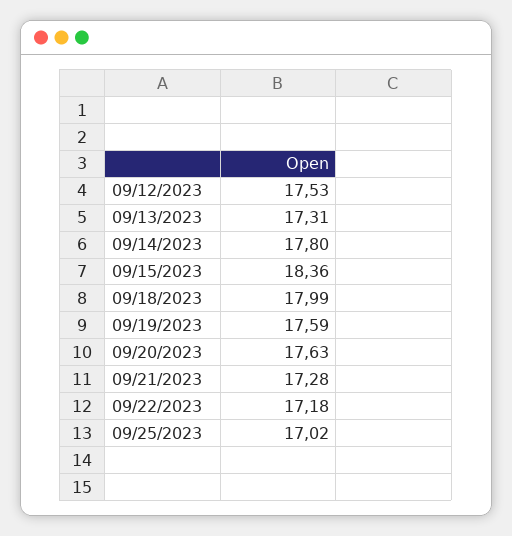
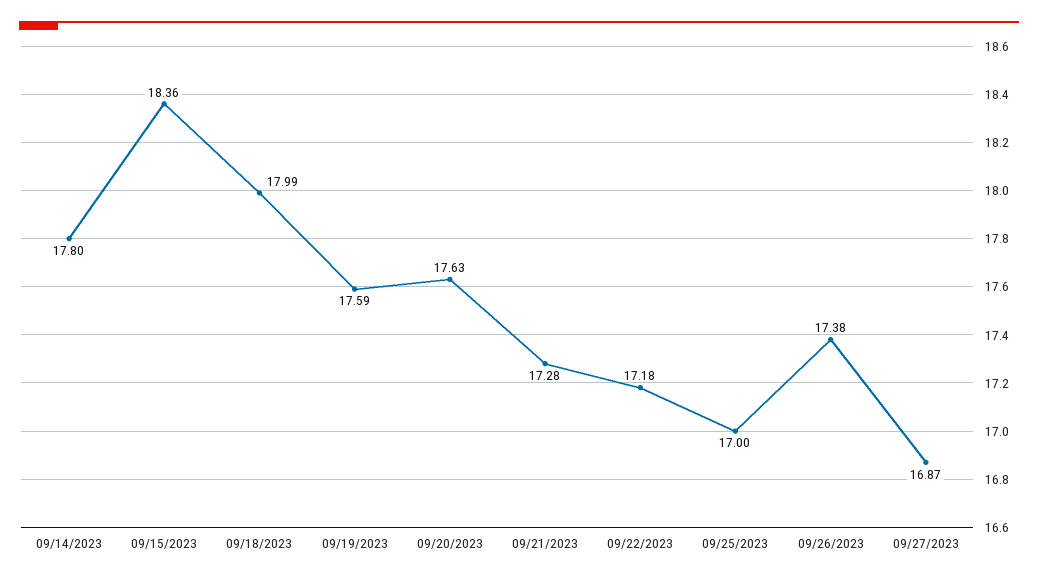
09/12/2023: 17.53 -> none
09/13/2023: 17.31 -> none
09/25/2023: 17.02 -> 17
09/26/2023: none -> 17.38
09/27/2023: none -> 16.87

